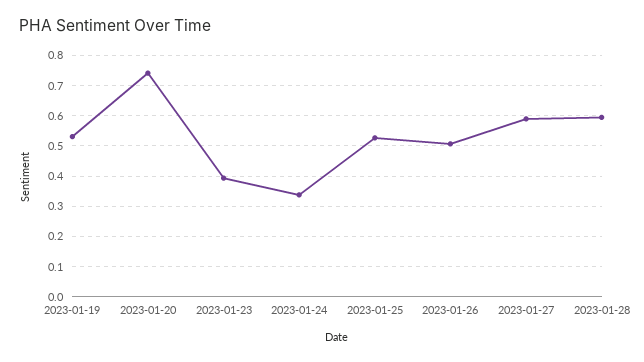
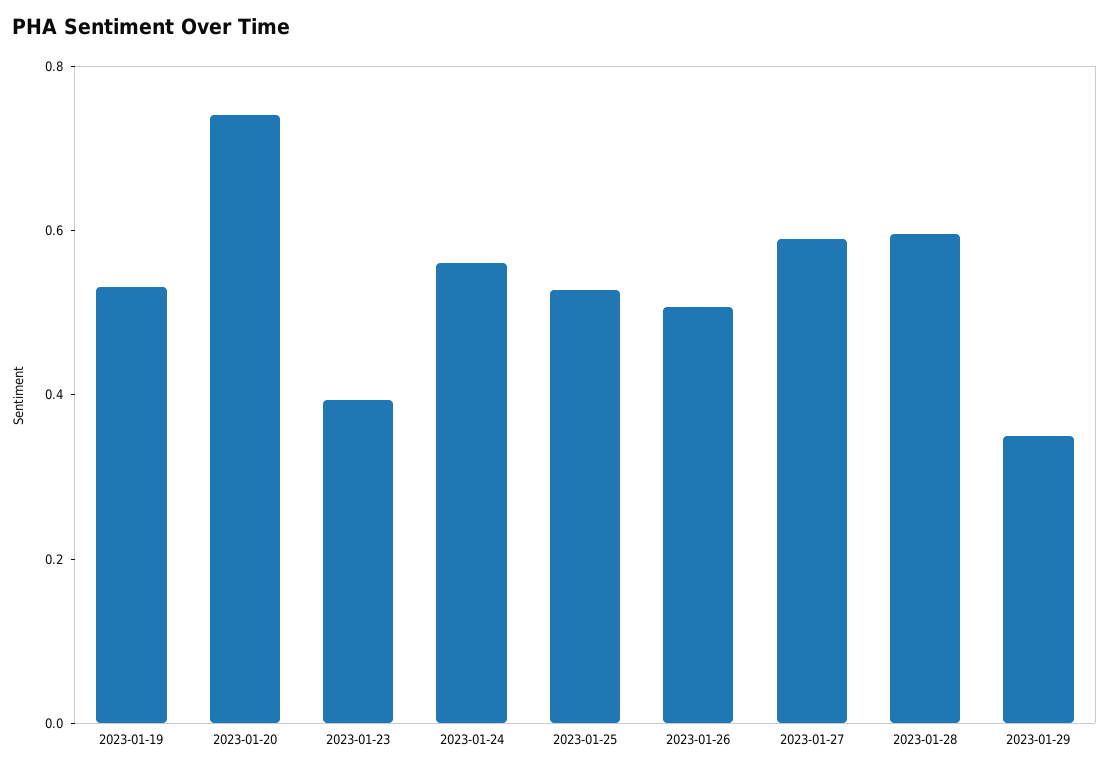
2023-01-24: 0.34 -> 0.55
2023-01-29: none -> 0.35

